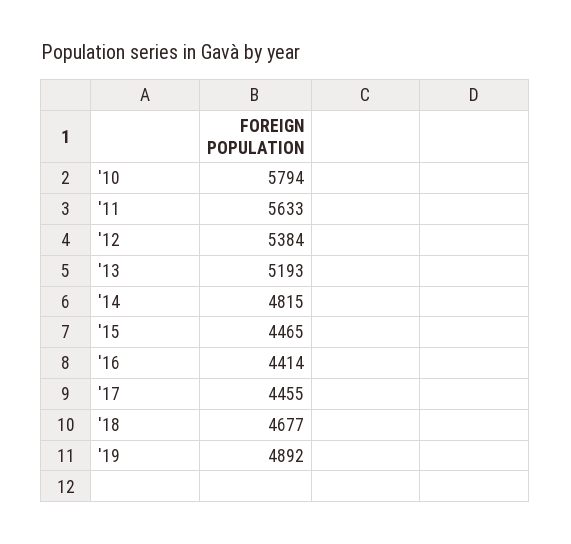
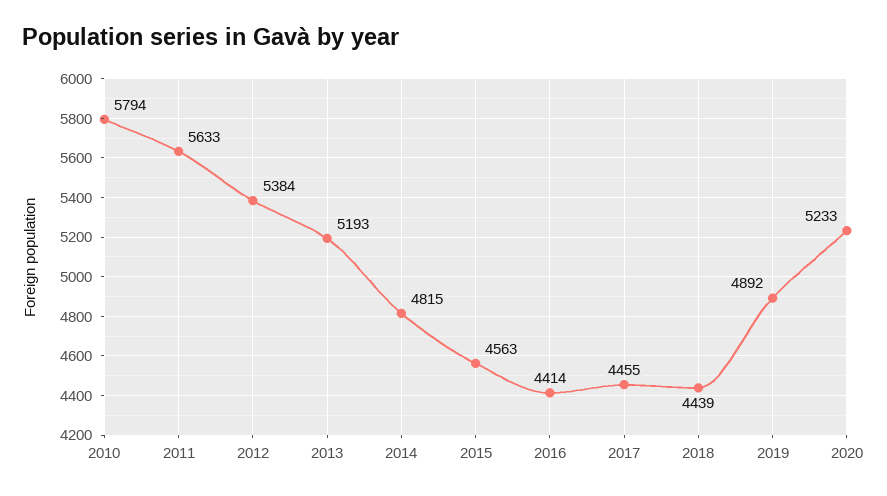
'15: 4465 -> 4563
'18: 4677 -> 4439
2020: none -> 5233

